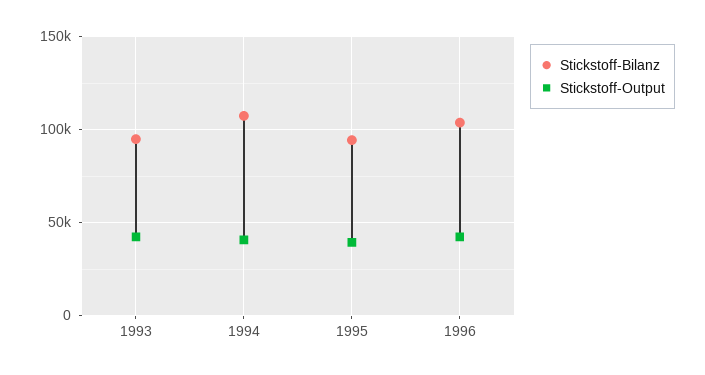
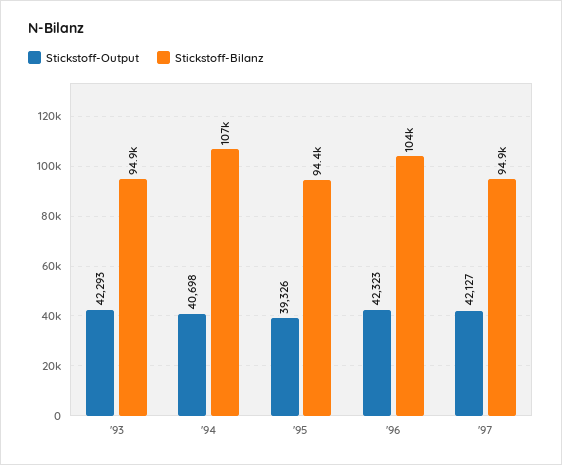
Stickstoff-Output, '97: none -> 42127
Stickstoff-Bilanz, '97: none -> 94900

